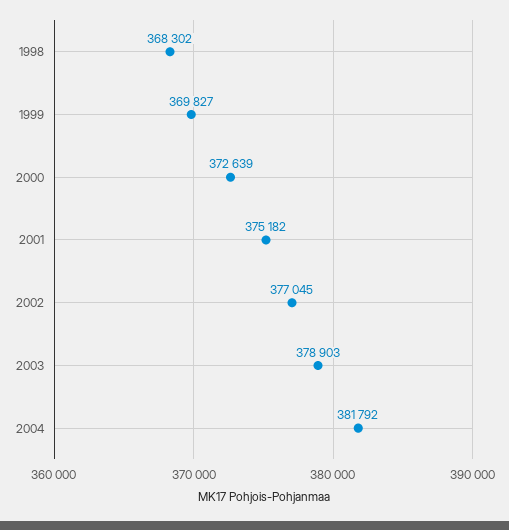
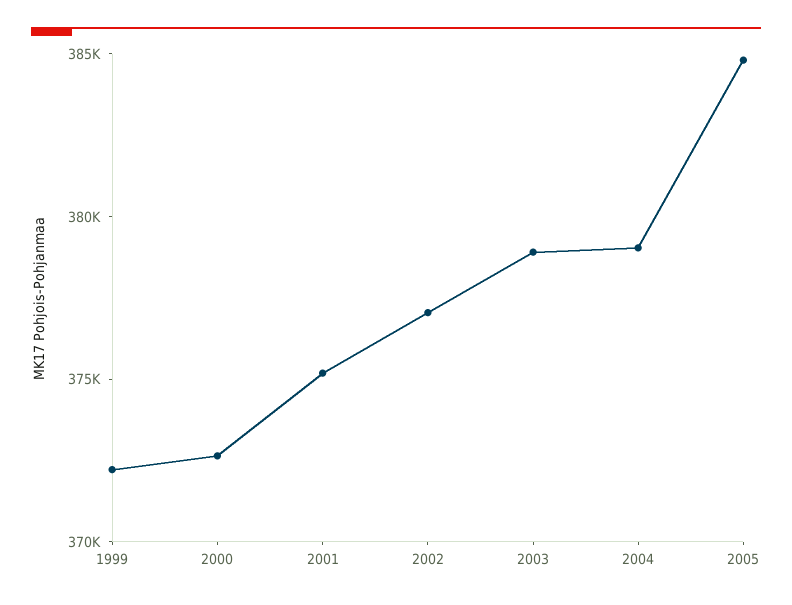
1998: 368302 -> none
1999: 369827 -> 372000
2004: 381792 -> 379000
2005: none -> 385000

